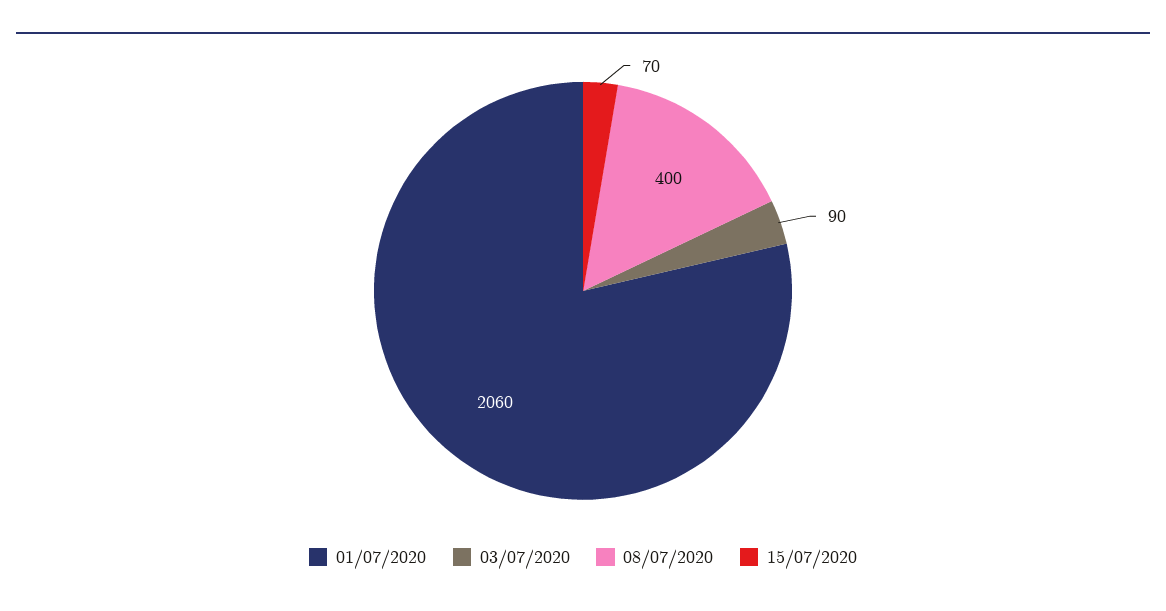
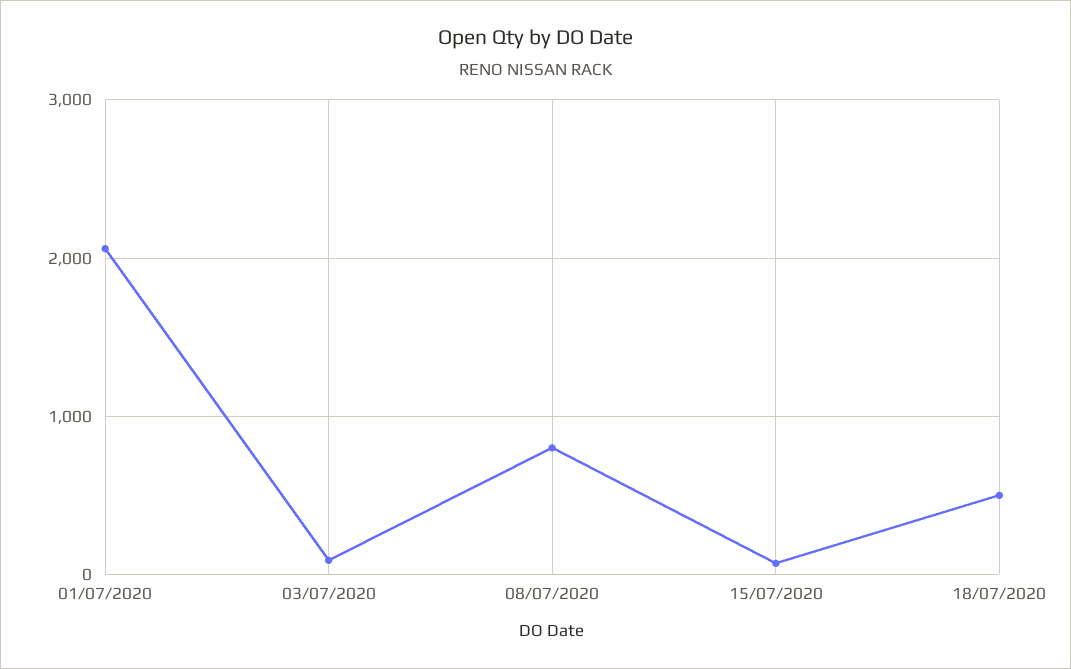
08/07/2020: 400 -> 800
18/07/2020: none -> 500

